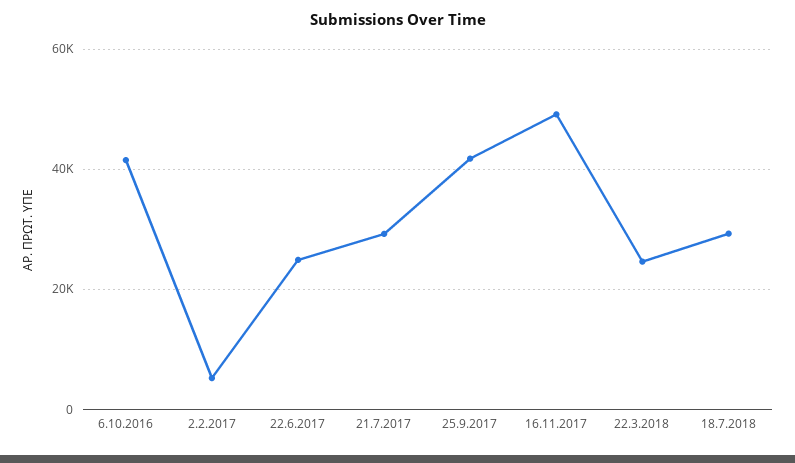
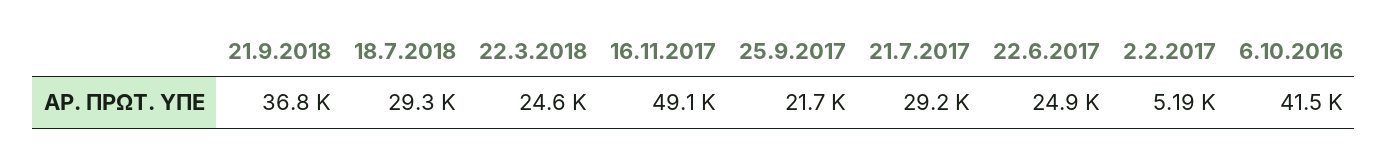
25.9.2017: 42000 -> 21700
21.9.2018: none -> 36800

